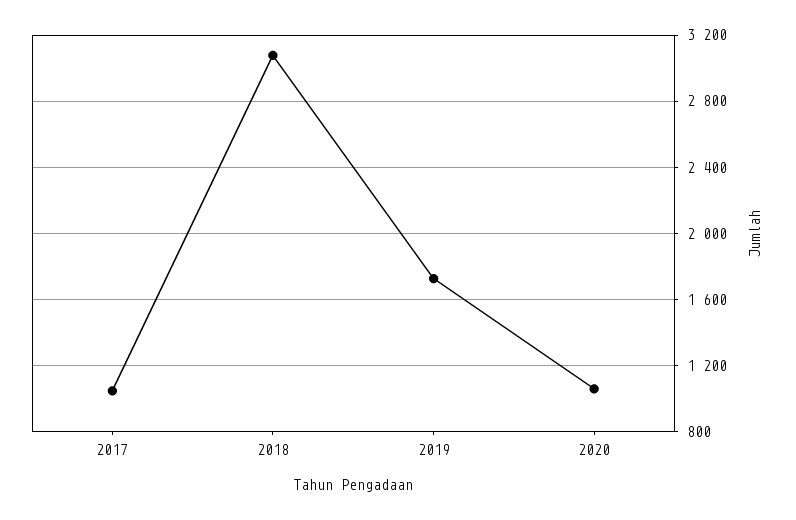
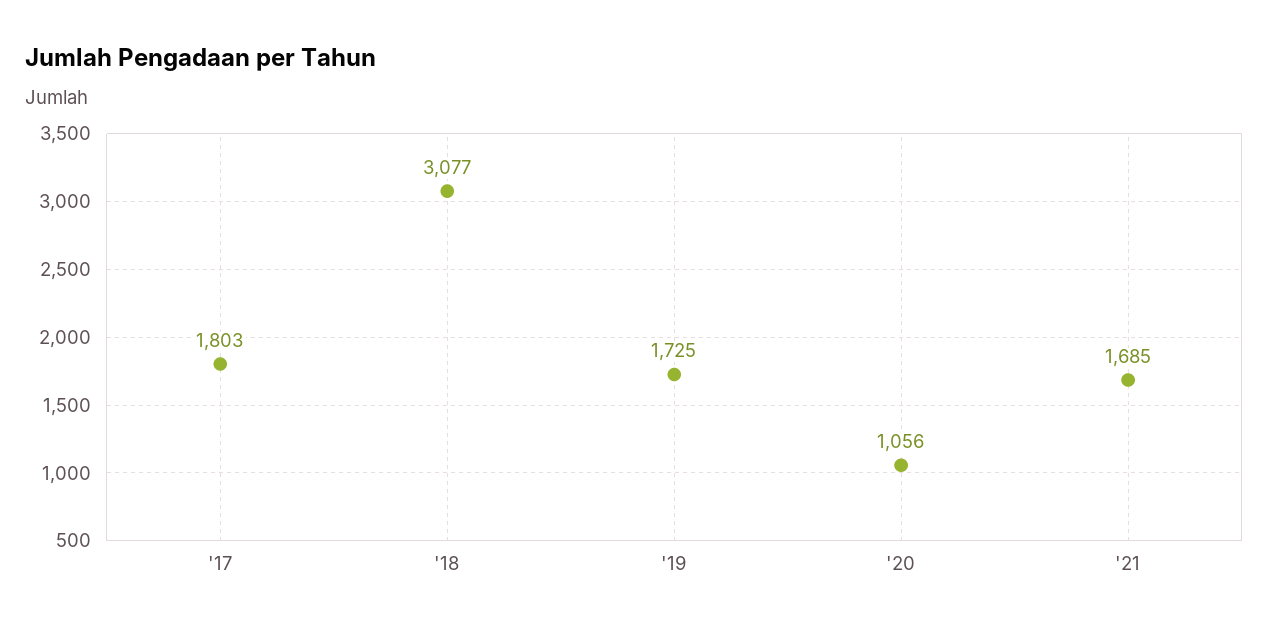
2017: 1050 -> 1803
'21: none -> 1685

